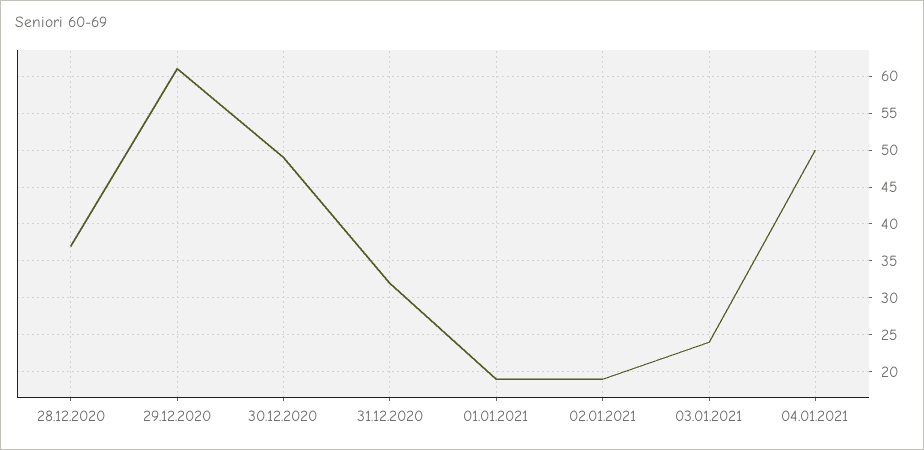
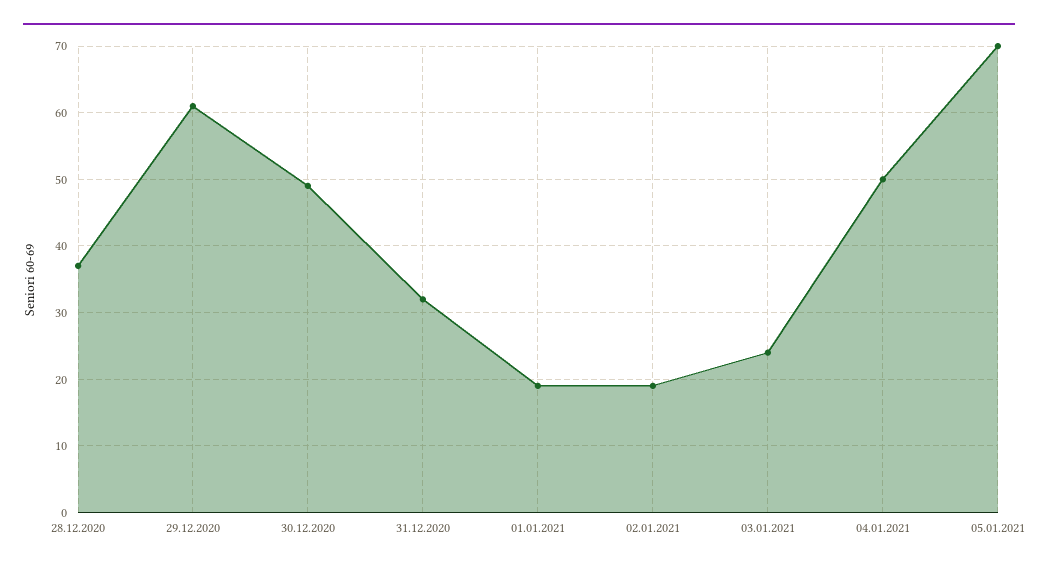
05.01.2021: none -> 70

